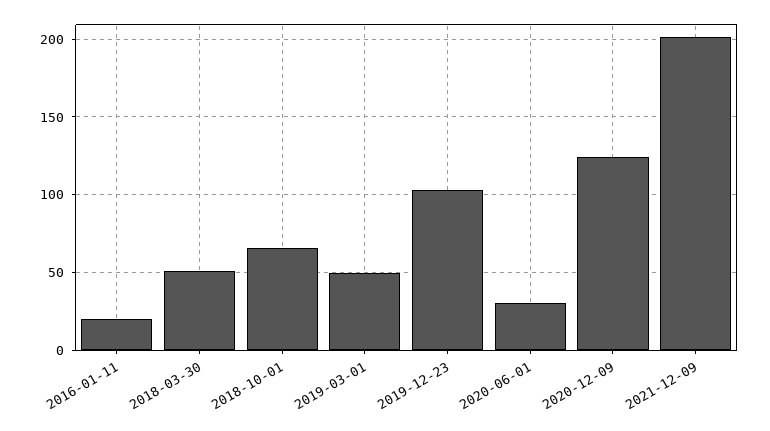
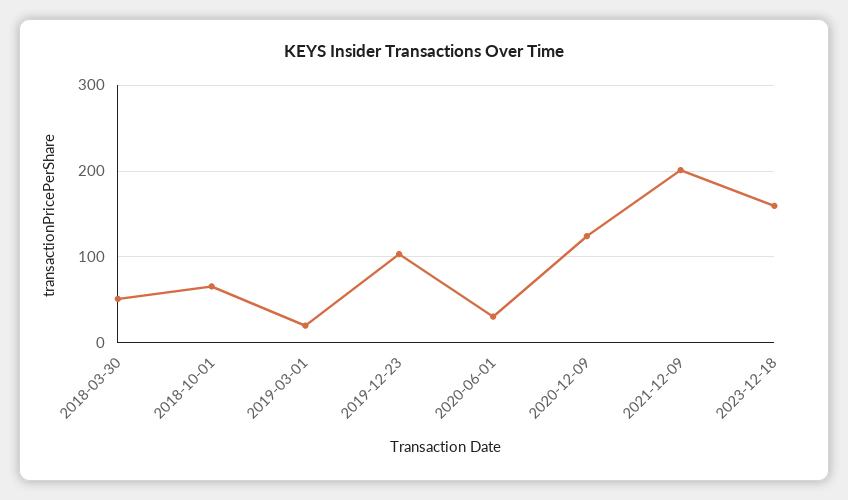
2016-01-11: 20 -> none
2019-03-01: 50 -> 20
2023-12-18: none -> 160

